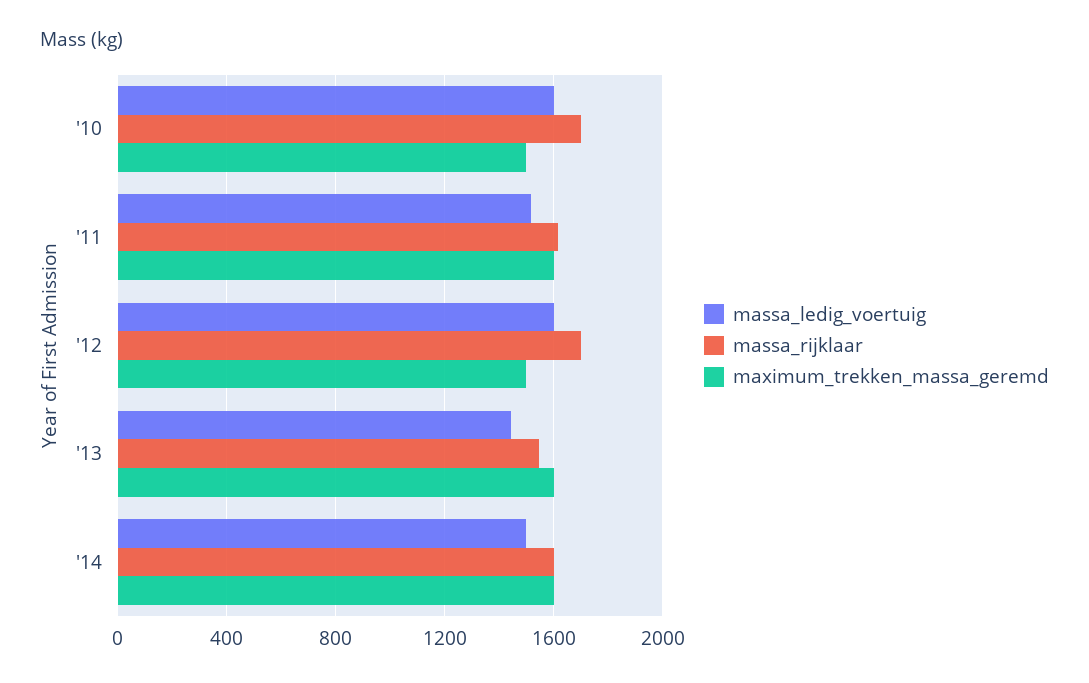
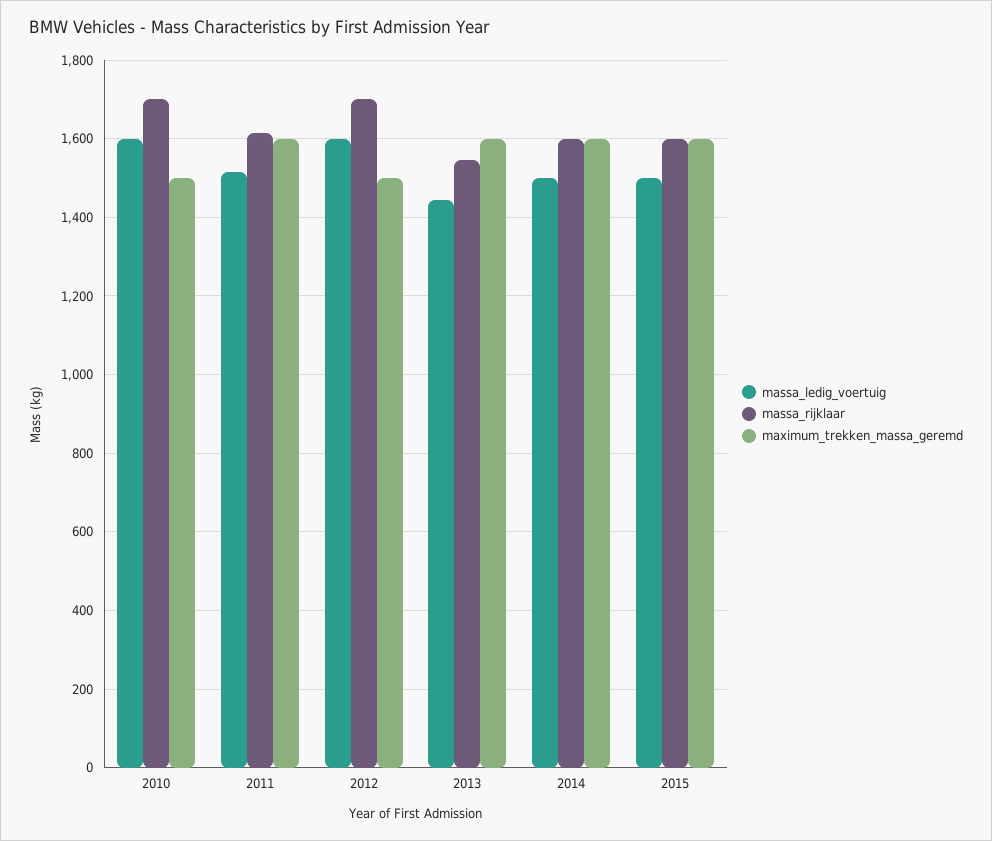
massa_ledig_voertuig, 2015: none -> 1500
massa_rijklaar, 2015: none -> 1600
maximum_trekken_massa_geremd, 2015: none -> 1600

